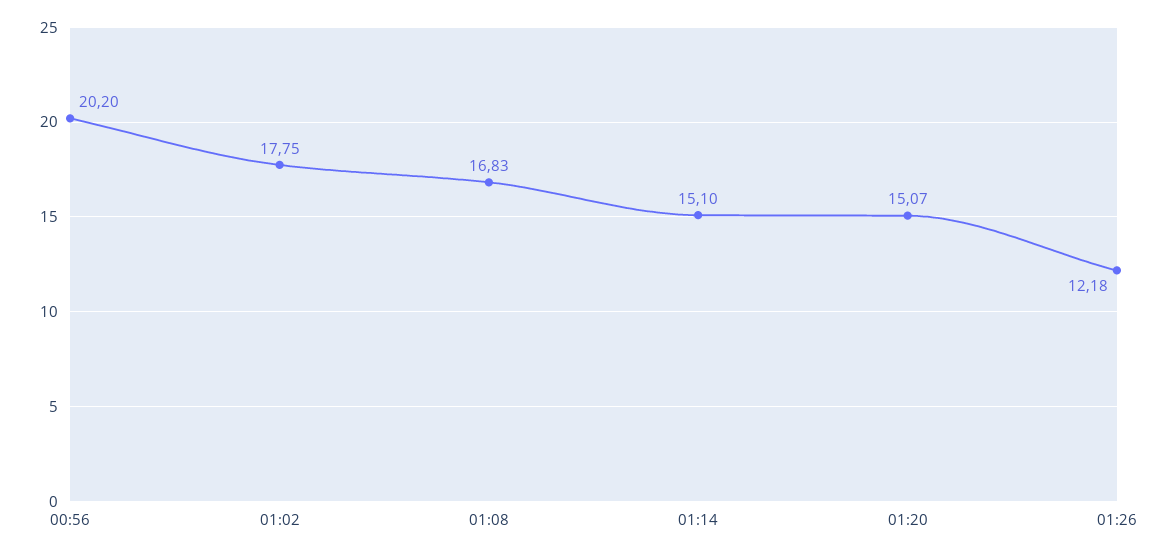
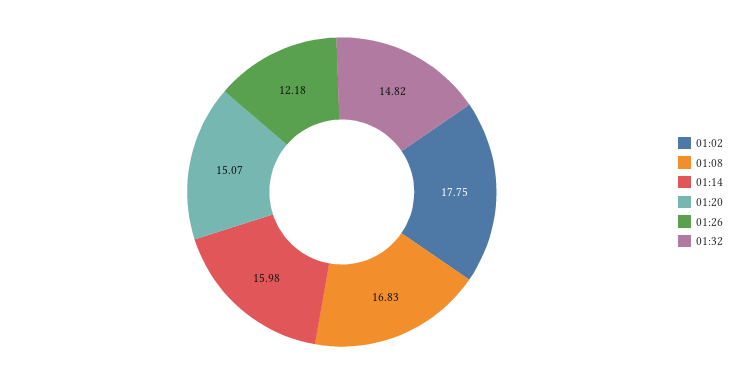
00:56: 20.2 -> none
01:14: 15.1 -> 15.98
01:32: none -> 14.82

